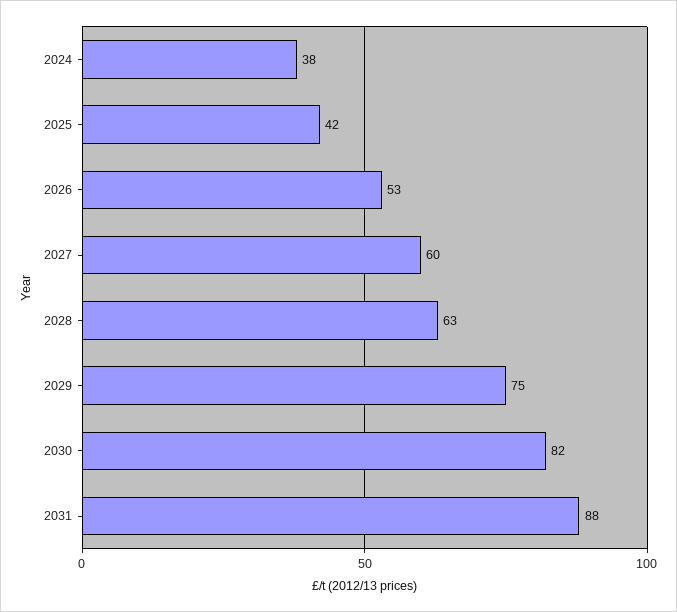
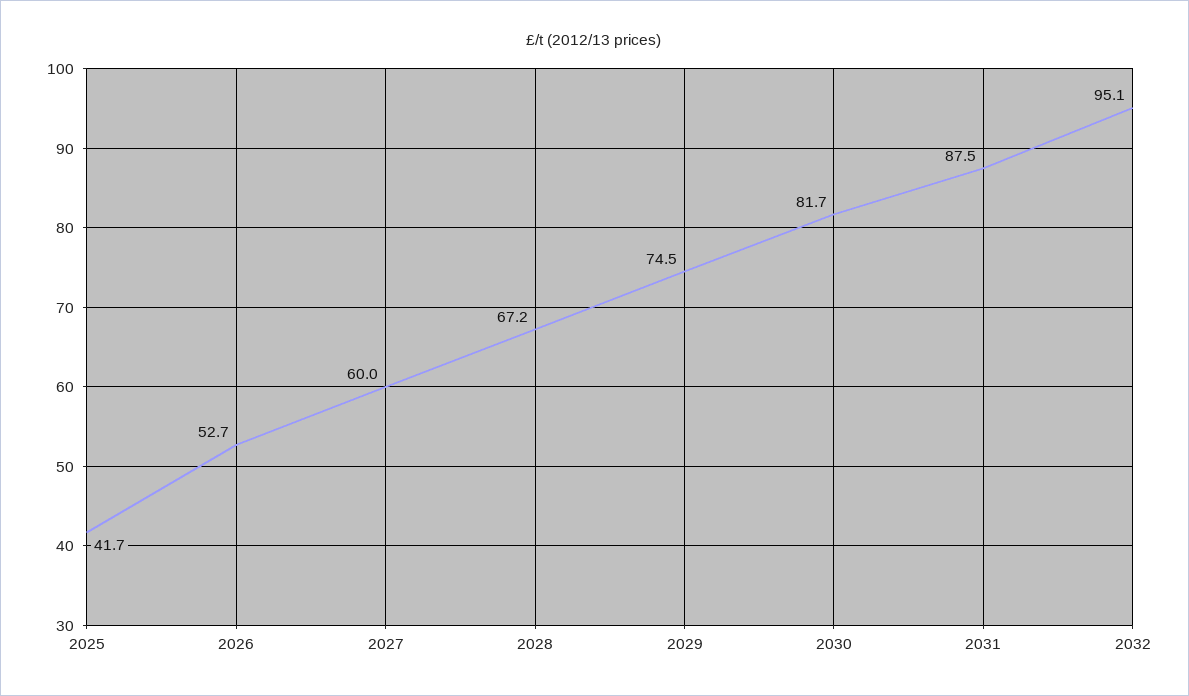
2024: 38 -> none
2028: 63 -> 67.2
2032: none -> 95.1

